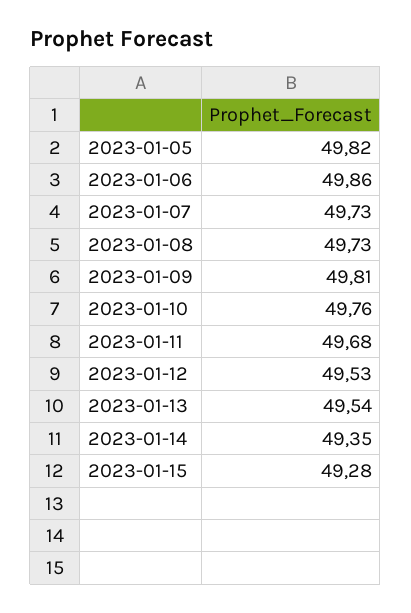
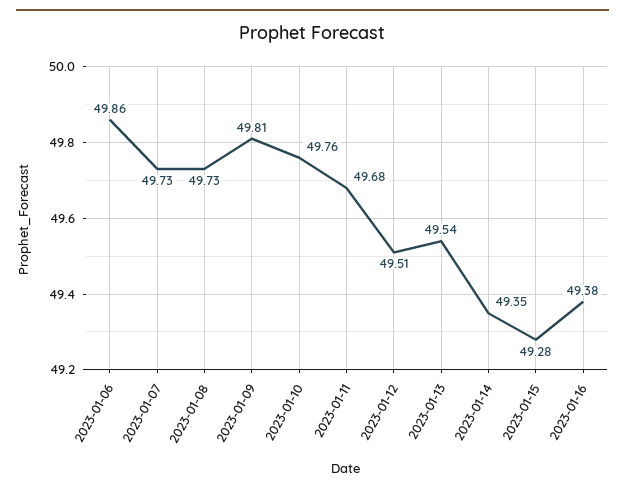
2023-01-05: 49.82 -> none
2023-01-12: 49.53 -> 49.51
2023-01-16: none -> 49.38

